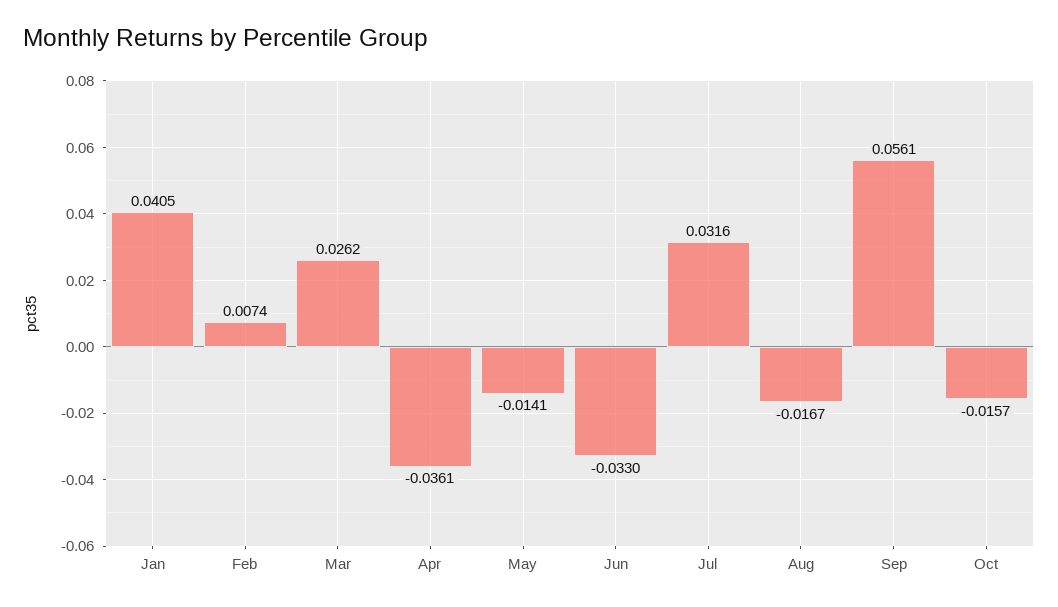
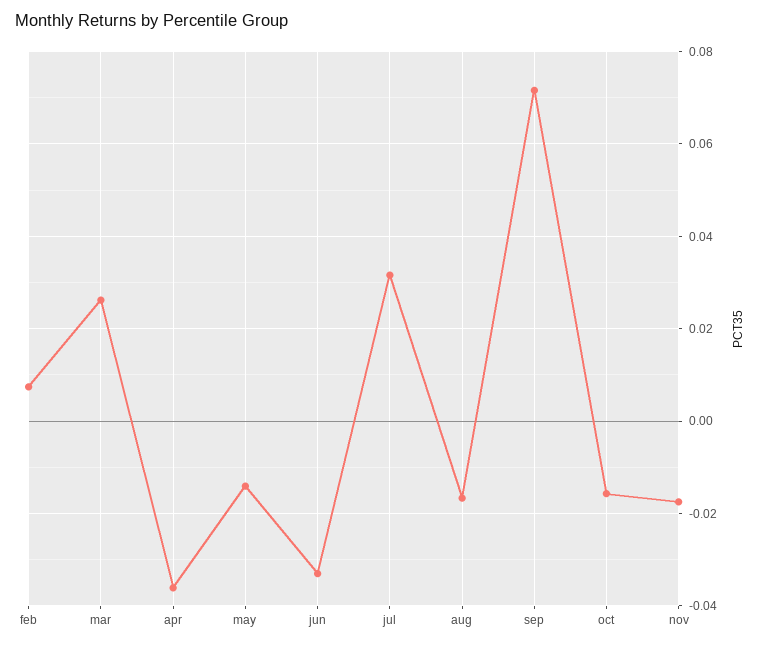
Jan: 0.0405 -> none
Sep: 0.0561 -> 0.072
nov: none -> -0.018

